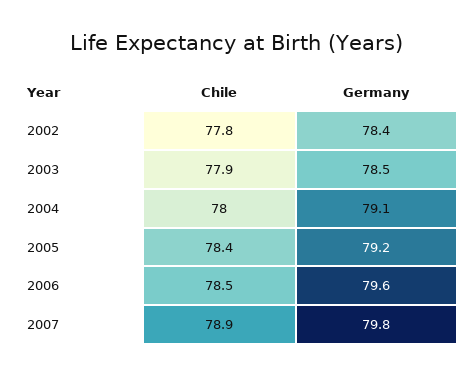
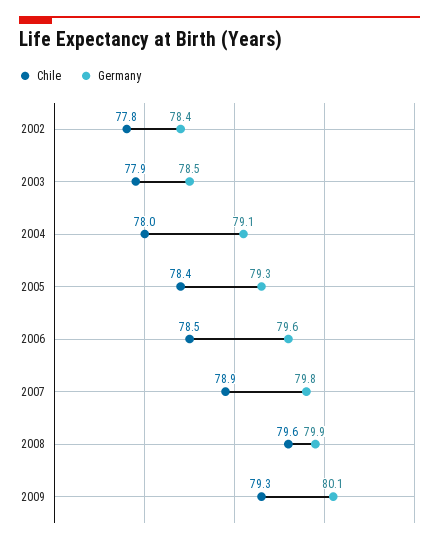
Germany, 2005: 79.2 -> 79.3
Chile, 2008: none -> 79.6
Germany, 2008: none -> 79.9
Chile, 2009: none -> 79.3
Germany, 2009: none -> 80.1

